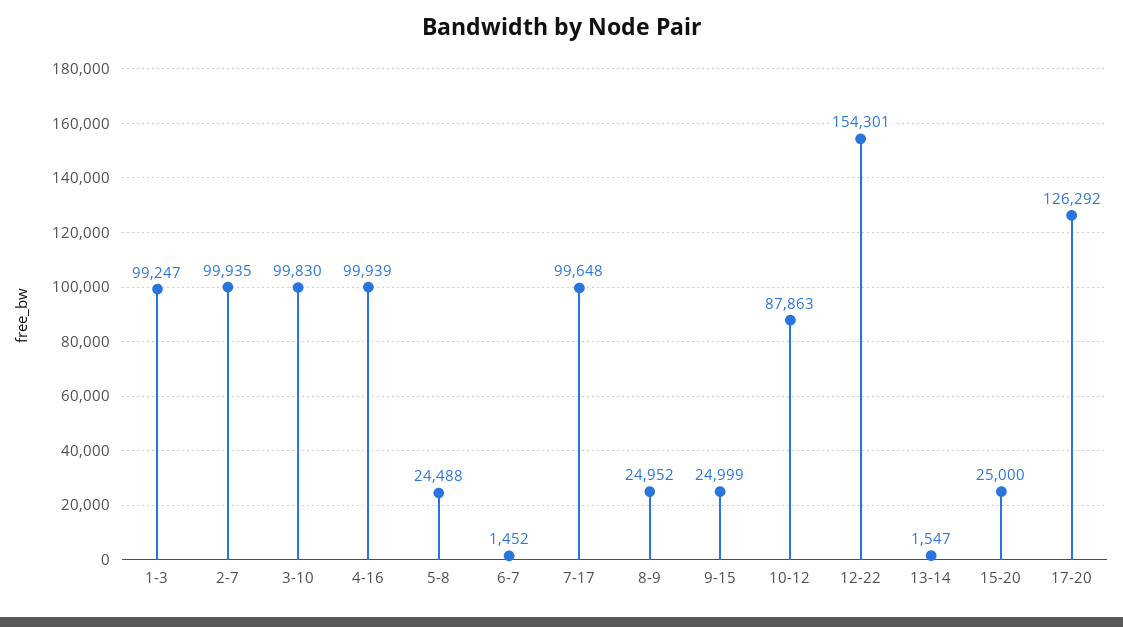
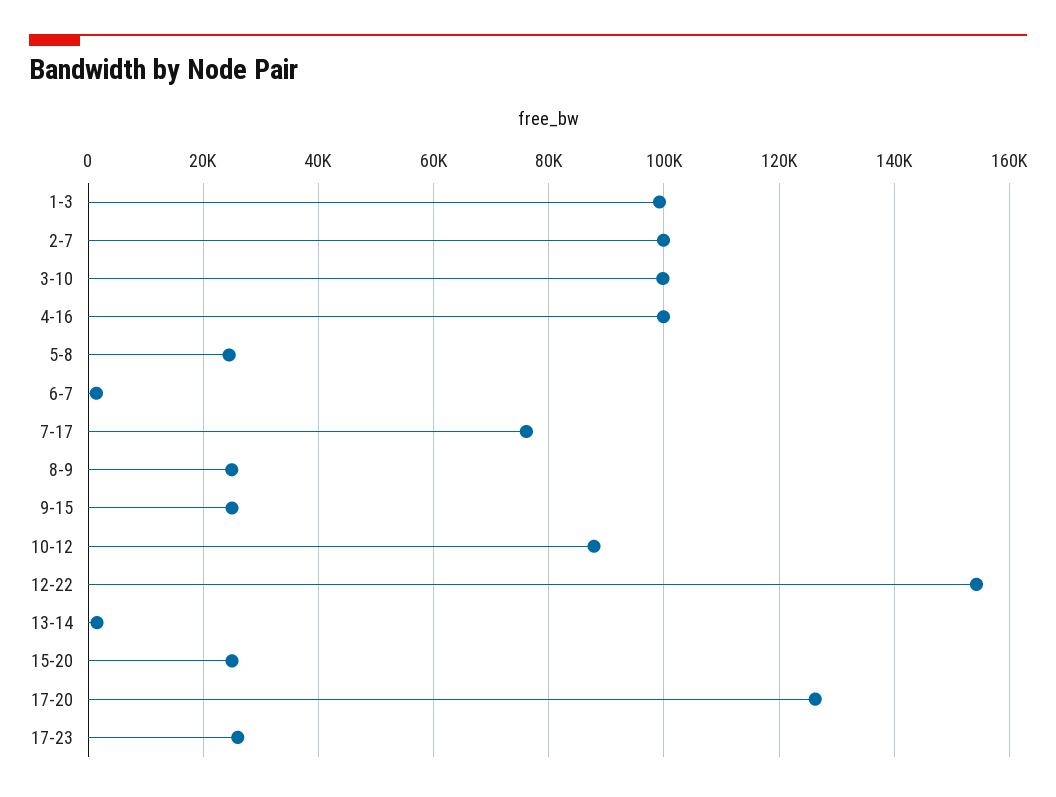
7-17: 99648 -> 76000
17-23: none -> 26000

